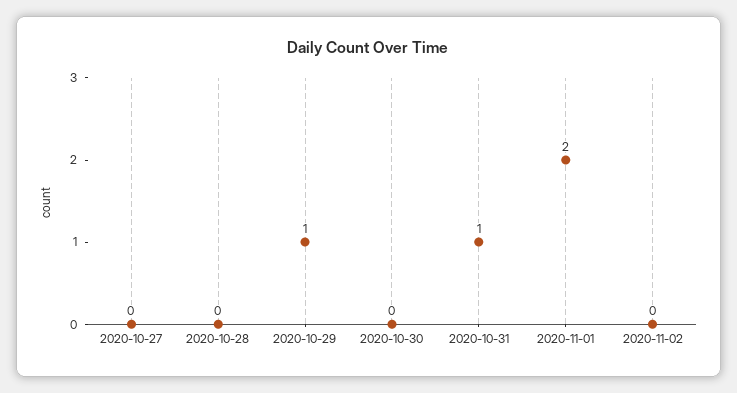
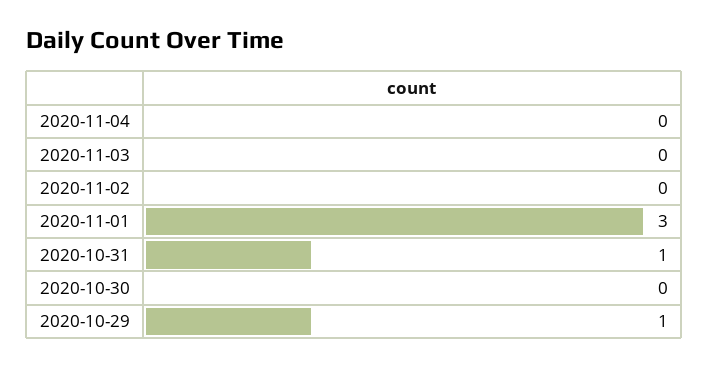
2020-10-27: 0 -> none
2020-10-28: 0 -> none
2020-11-01: 2 -> 3
2020-11-04: none -> 0
2020-11-03: none -> 0

